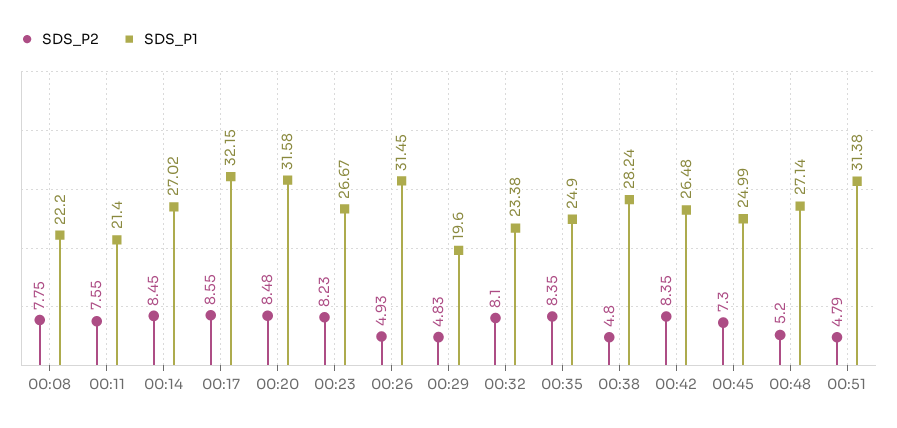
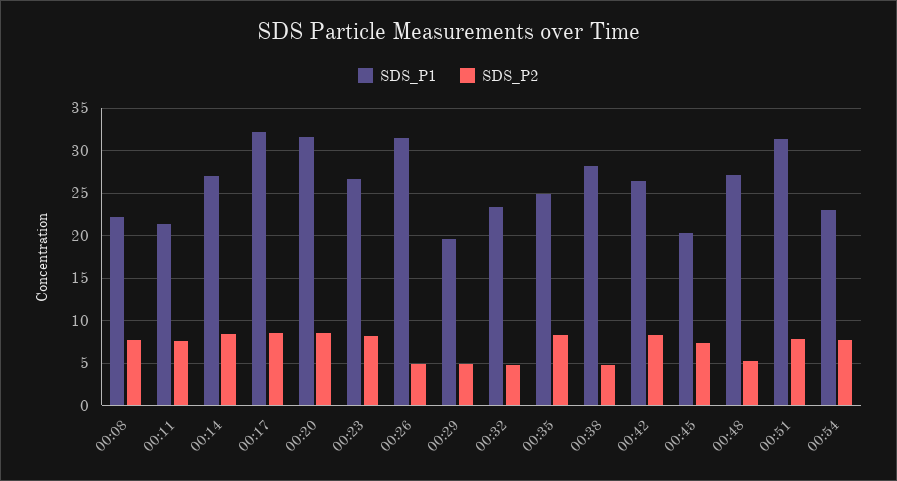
SDS_P2, 00:32: 8.1 -> 5
SDS_P1, 00:45: 24.99 -> 20
SDS_P2, 00:51: 4.79 -> 8
SDS_P1, 00:54: none -> 23
SDS_P2, 00:54: none -> 8

